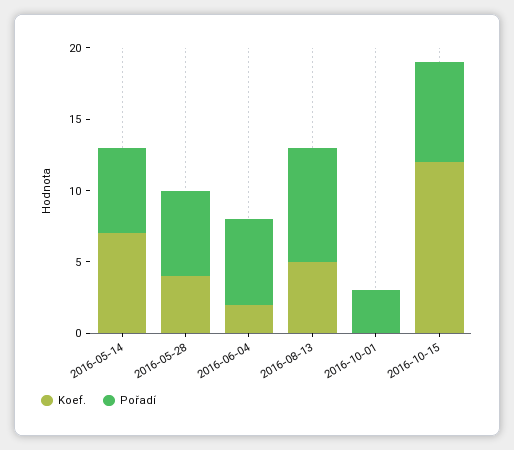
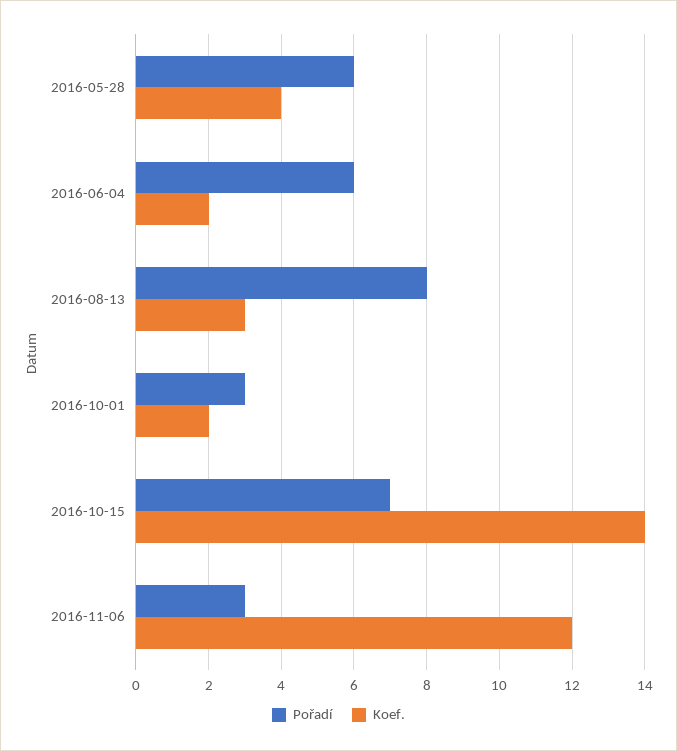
Koef., 2016-05-14: 7 -> none
Pořadí, 2016-05-14: 6 -> none
Koef., 2016-08-13: 5 -> 3
Koef., 2016-10-01: 0 -> 2
Koef., 2016-10-15: 12 -> 14
Pořadí, 2016-11-06: none -> 3
Koef., 2016-11-06: none -> 12

